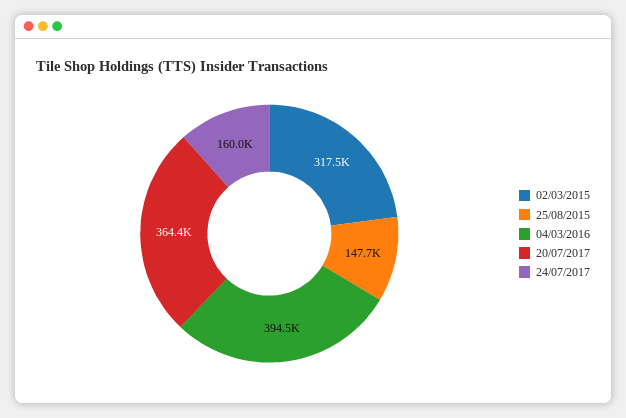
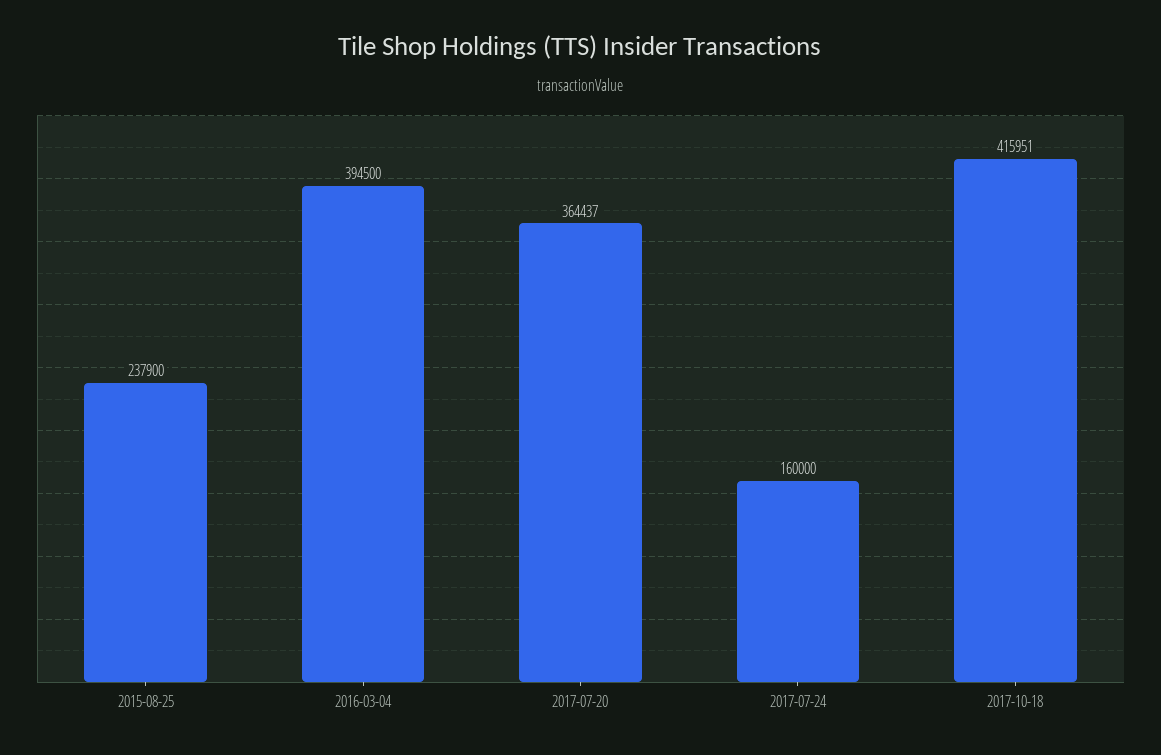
02/03/2015: 317500 -> none
25/08/2015: 147700 -> 237900
2017-10-18: none -> 415951

